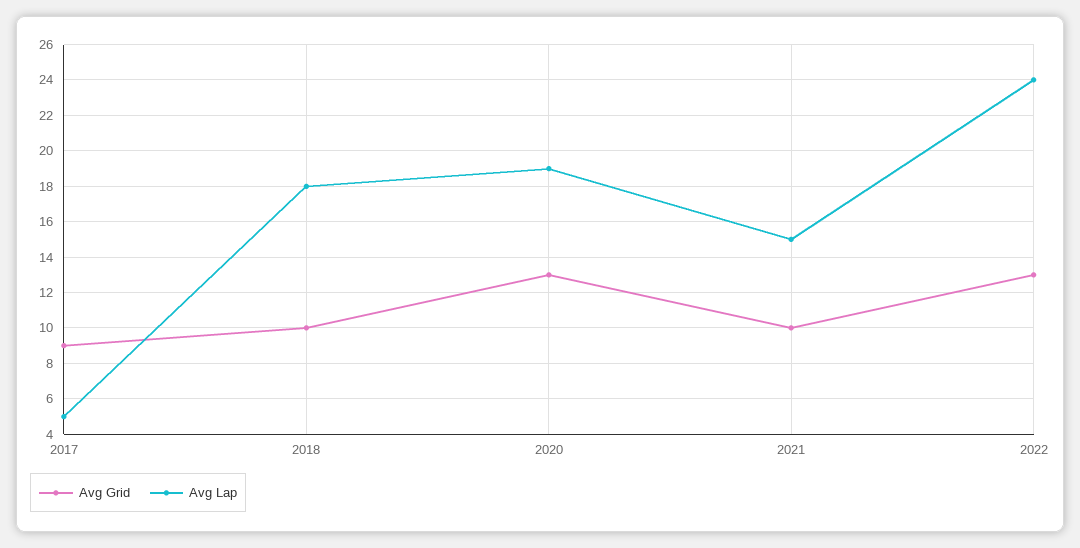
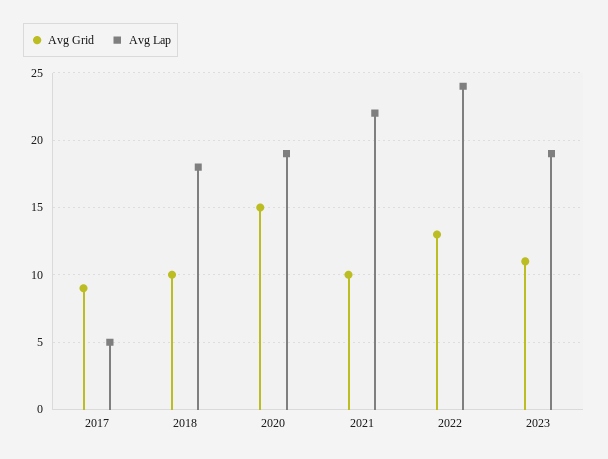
Avg Grid, 2020: 13 -> 15
Avg Lap, 2021: 15 -> 22
Avg Grid, 2023: none -> 11
Avg Lap, 2023: none -> 19

